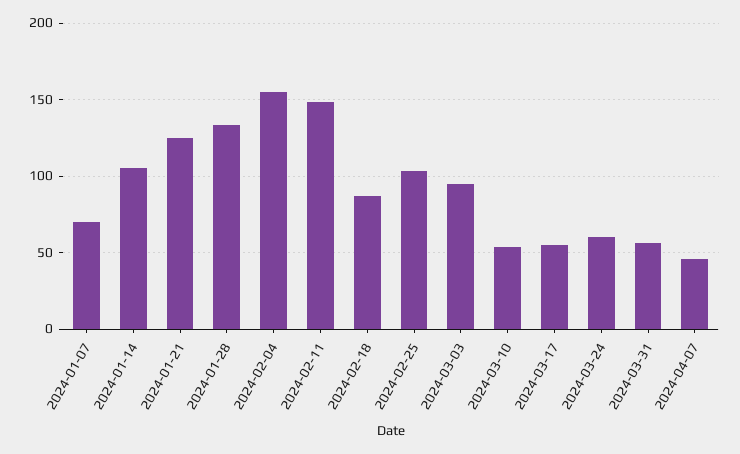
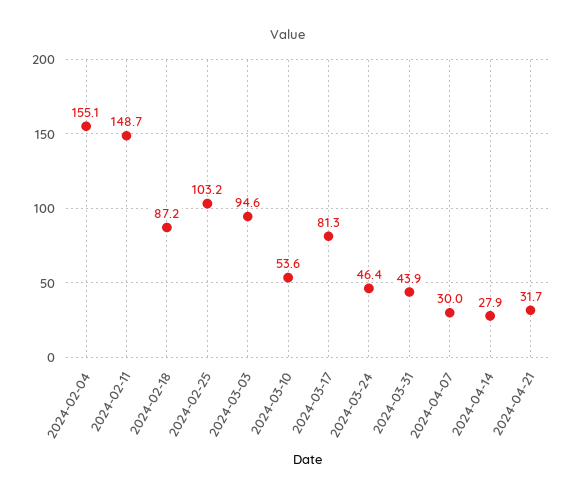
2024-01-07: 70 -> none
2024-01-14: 105 -> none
2024-01-21: 125 -> none
2024-01-28: 135 -> none
2024-03-17: 55 -> 81.3
2024-03-24: 60 -> 46.4
2024-03-31: 55 -> 43.9
2024-04-07: 45 -> 30
2024-04-14: none -> 27.9
2024-04-21: none -> 31.7

